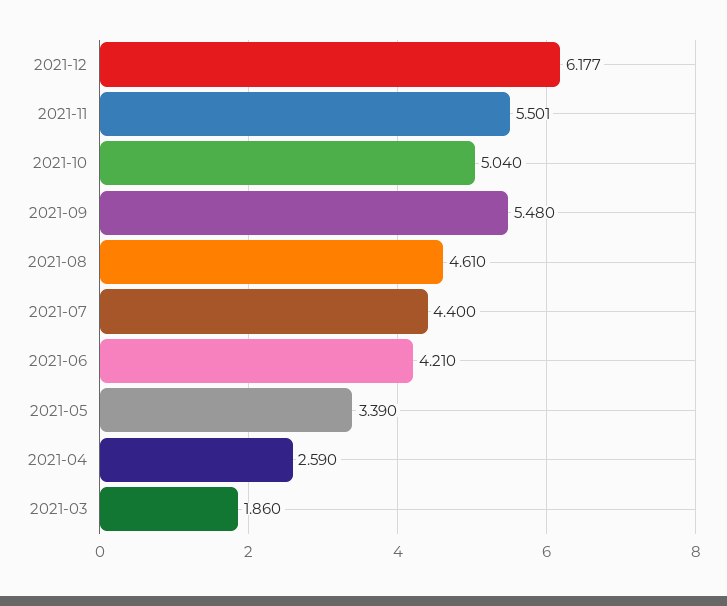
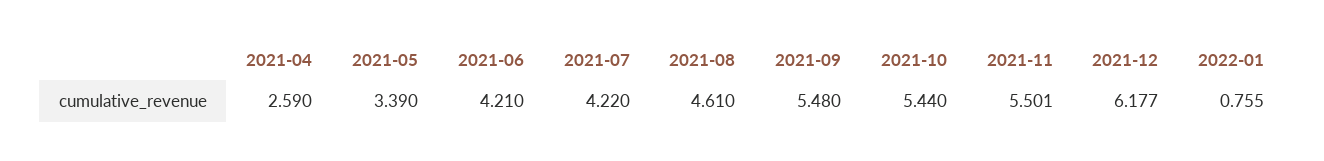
2021-10: 5.04 -> 5.44
2021-07: 4.4 -> 4.22
2021-03: 1.86 -> none
2022-01: none -> 0.755

